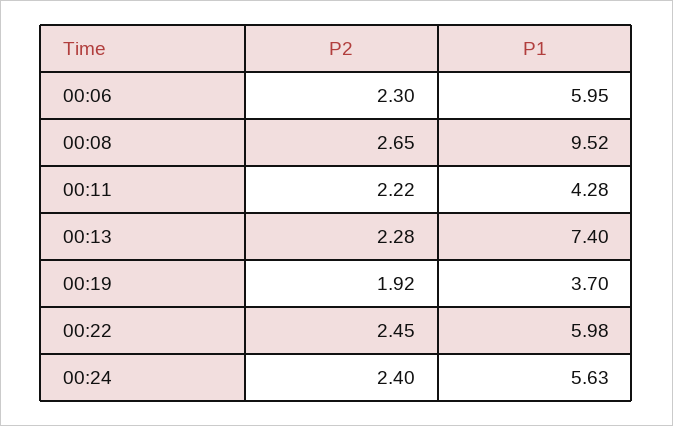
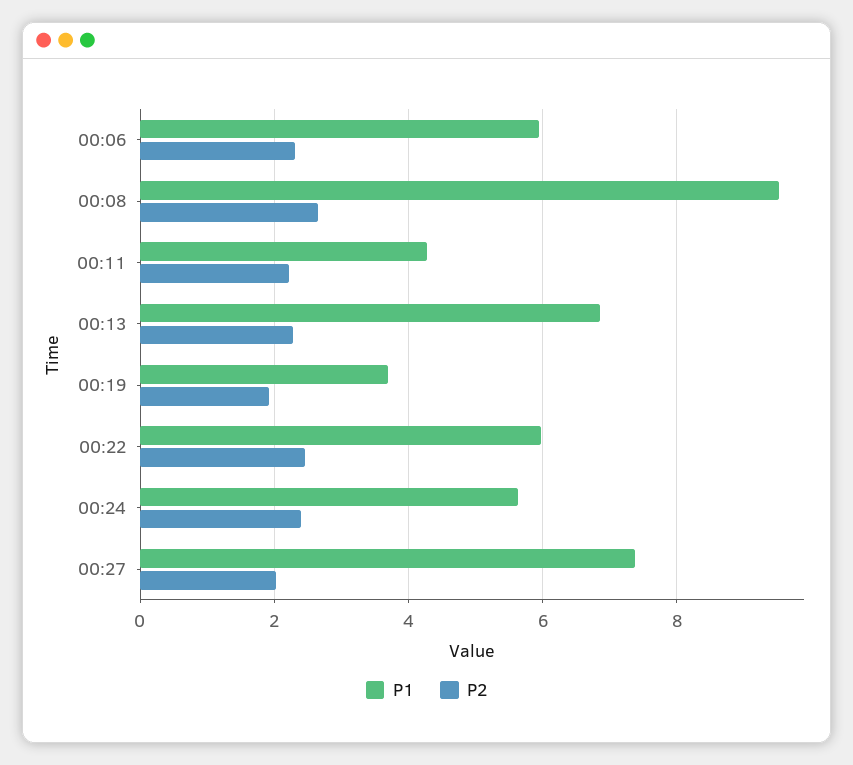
P1, 00:13: 7.4 -> 6.8
P1, 00:27: none -> 7.4
P2, 00:27: none -> 2

